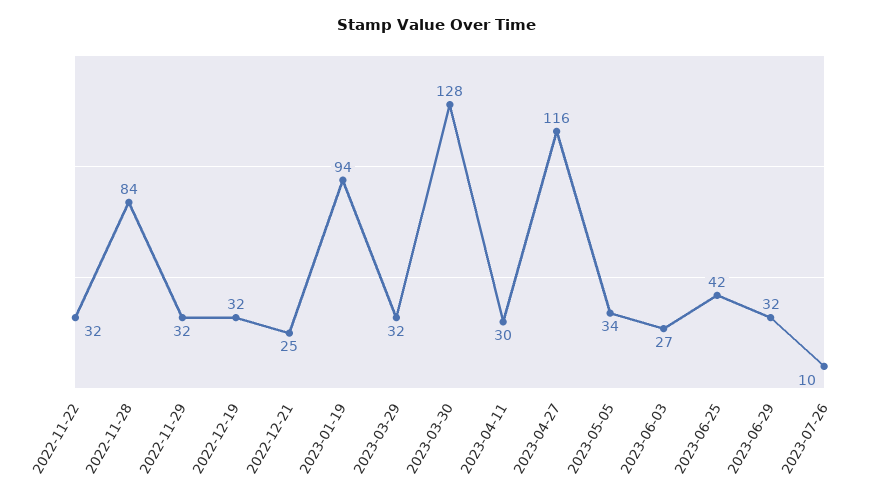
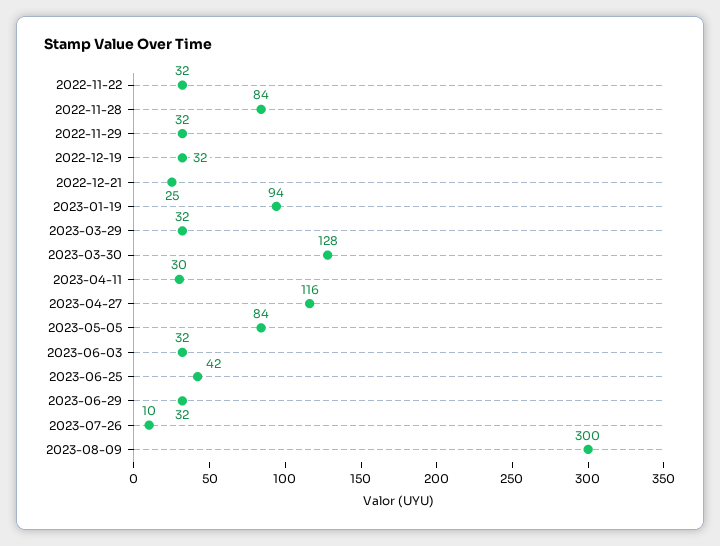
2023-05-05: 34 -> 84
2023-06-03: 27 -> 32
2023-08-09: none -> 300

